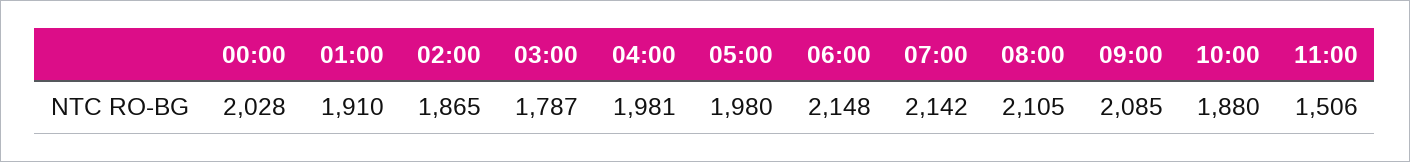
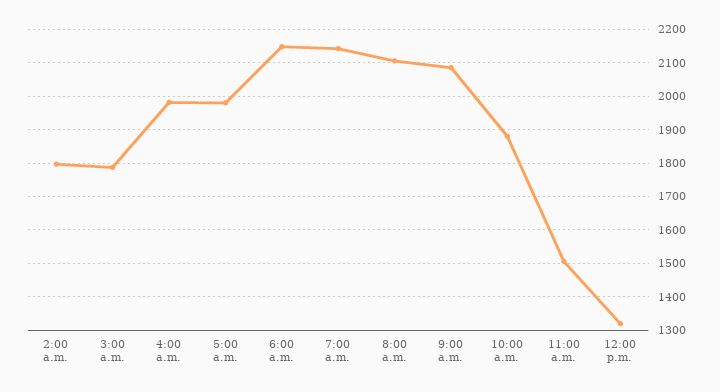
00:00: 2028 -> none
01:00: 1910 -> none
02:00: 1865 -> 1800
12:00 p.m.: none -> 1320

